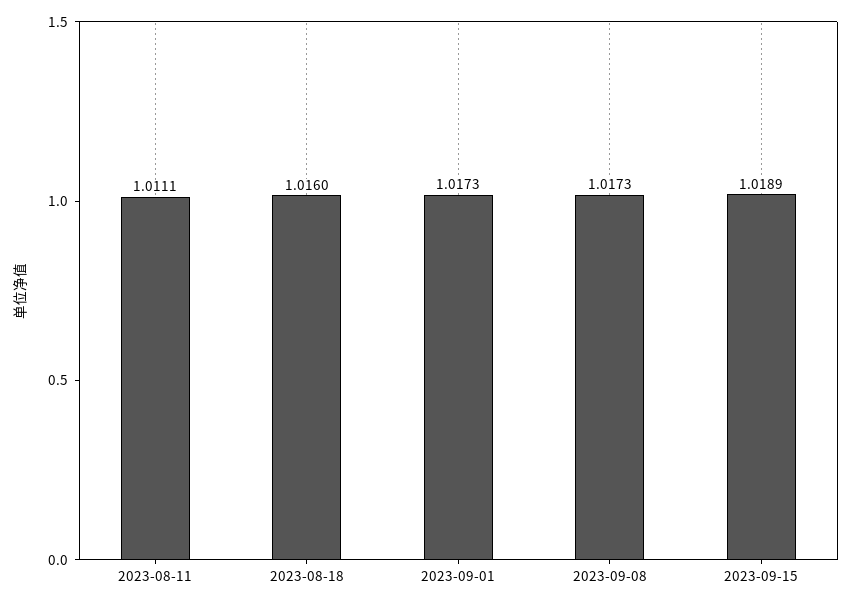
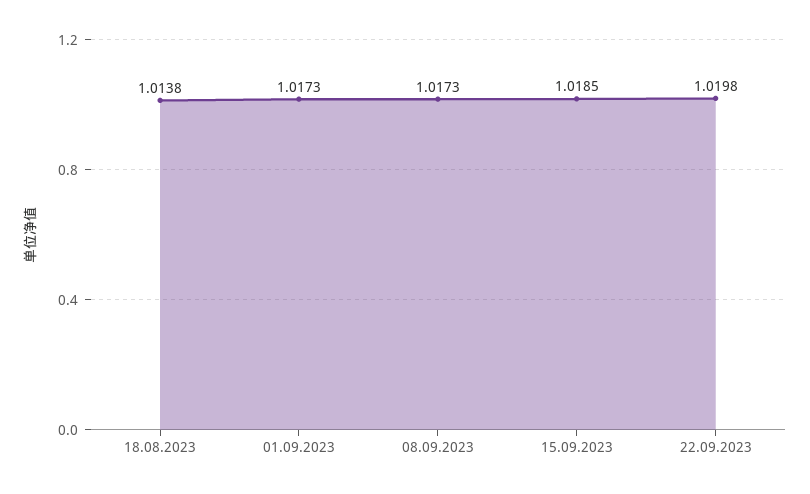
2023-08-11: 1.0111 -> none
2023-08-18: 1.016 -> 1.0138
2023-09-15: 1.0189 -> 1.0185
22.09.2023: none -> 1.0198

